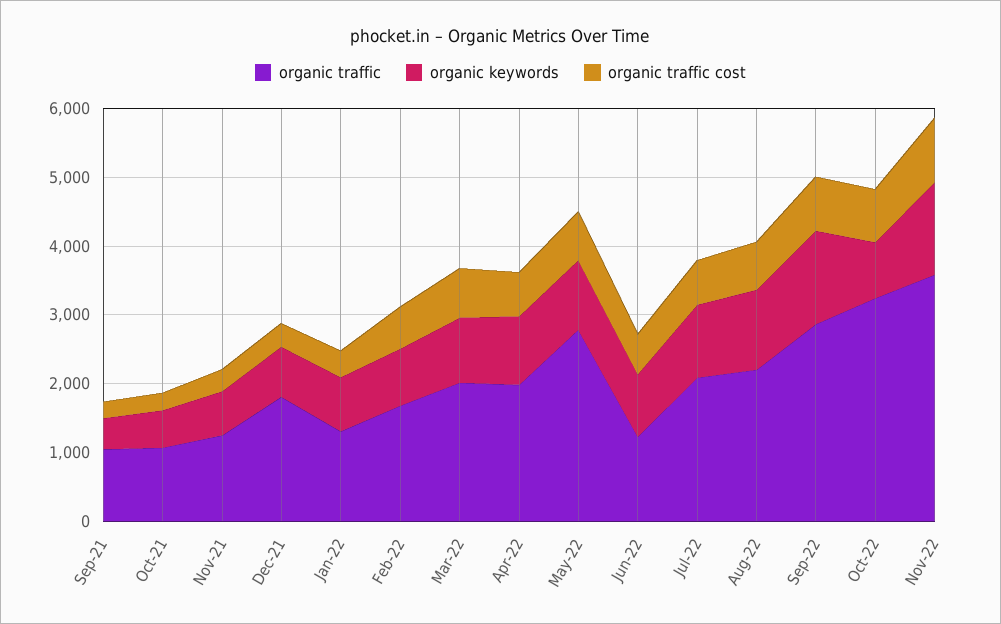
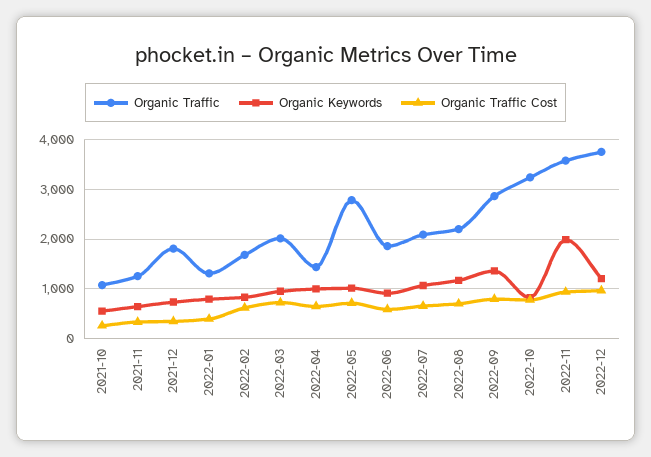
organic traffic, Sep-21: 1000 -> none
organic keywords, Sep-21: 400 -> none
organic traffic cost, Sep-21: 200 -> none
organic traffic, Apr-22: 2000 -> 1400
organic traffic, Jun-22: 1200 -> 1800
organic keywords, Nov-22: 1400 -> 2000
organic traffic, 2022-12: none -> 3800
organic keywords, 2022-12: none -> 1200
organic traffic cost, 2022-12: none -> 1000

